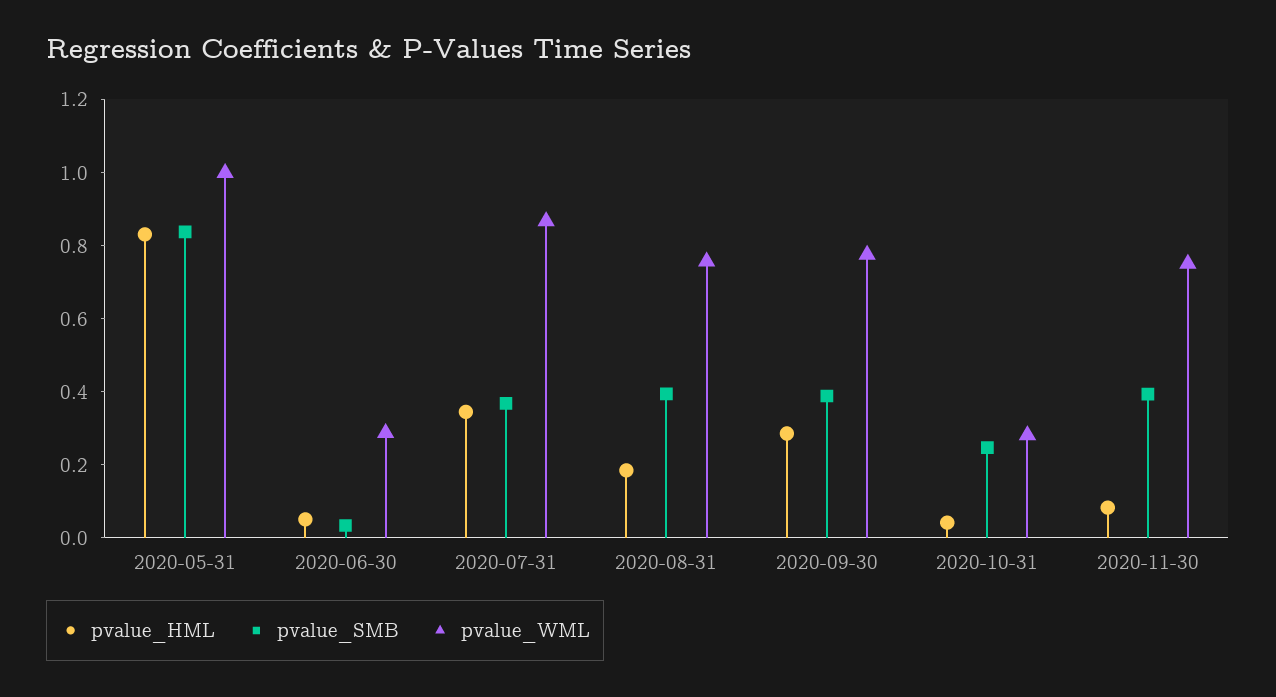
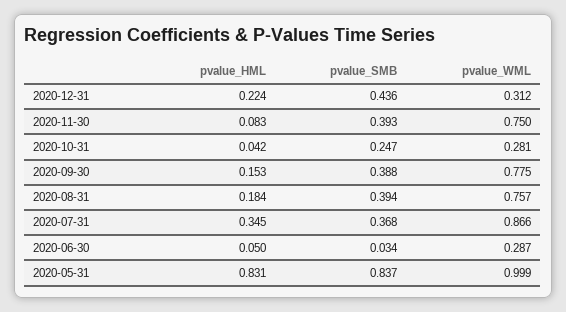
pvalue_HML, 2020-09-30: 0.3 -> 0.153
pvalue_HML, 2020-12-31: none -> 0.224
pvalue_SMB, 2020-12-31: none -> 0.436
pvalue_WML, 2020-12-31: none -> 0.312

